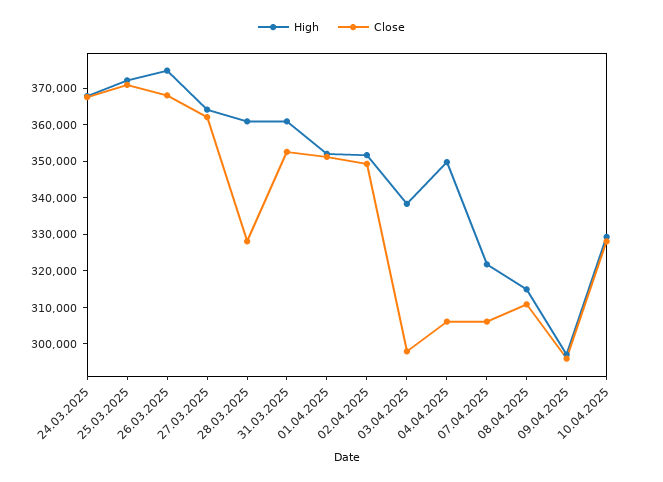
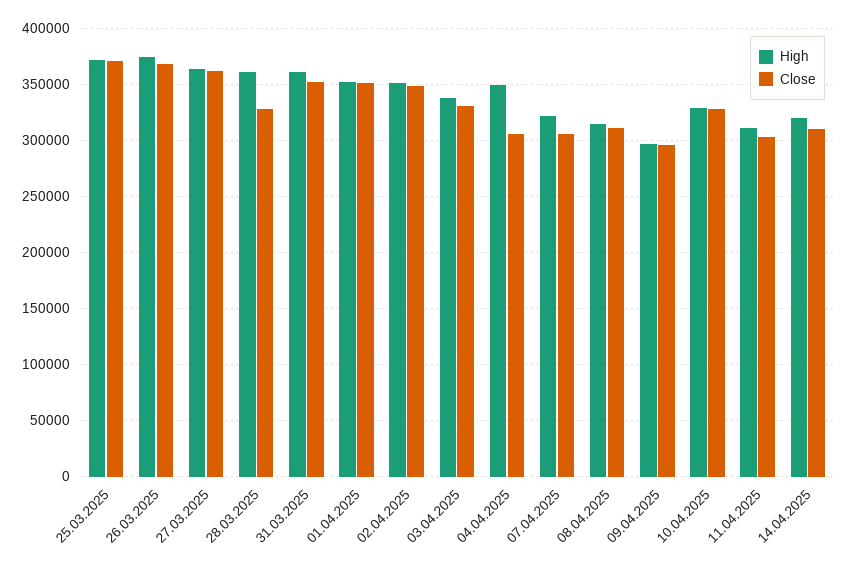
High, 24.03.2025: 367500 -> none
Close, 24.03.2025: 367500 -> none
Close, 03.04.2025: 297500 -> 330000
High, 11.04.2025: none -> 310000
Close, 11.04.2025: none -> 300000
High, 14.04.2025: none -> 320000
Close, 14.04.2025: none -> 310000

